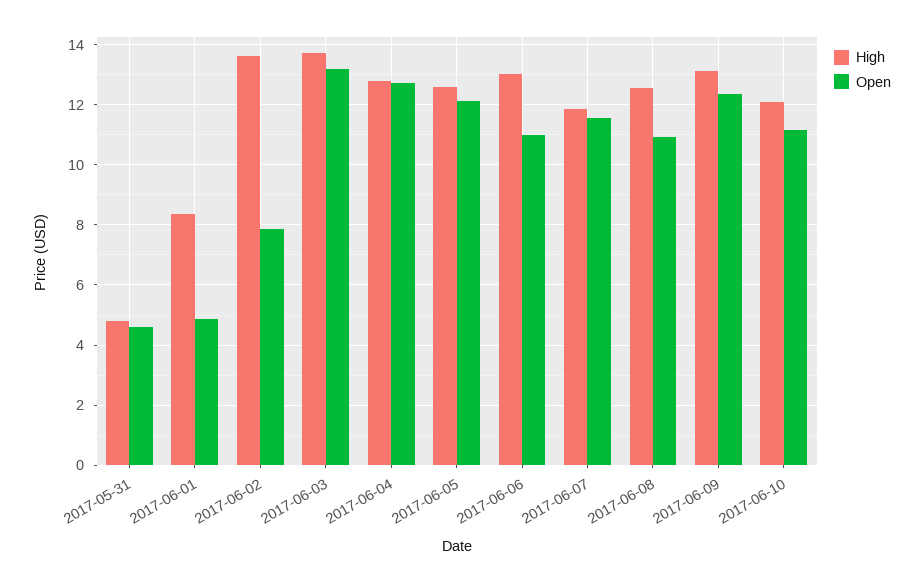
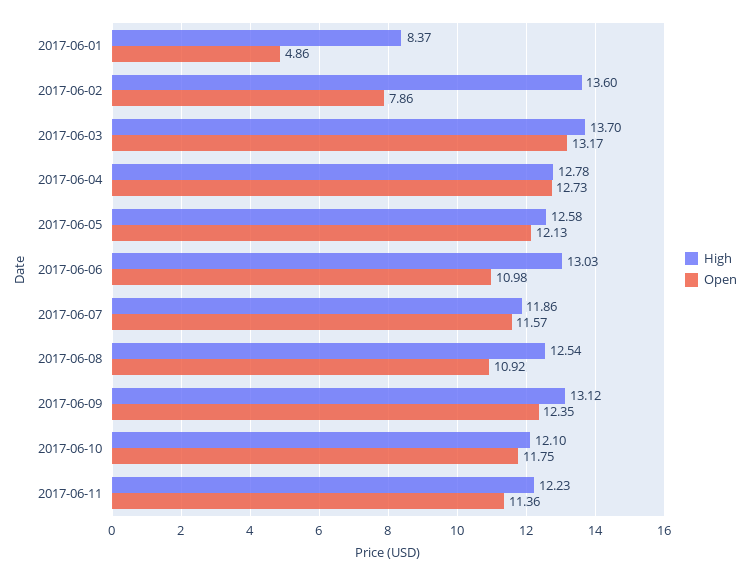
High, 2017-05-31: 4.8 -> none
Open, 2017-05-31: 4.6 -> none
Open, 2017-06-10: 11.2 -> 11.75
High, 2017-06-11: none -> 12.23
Open, 2017-06-11: none -> 11.36

